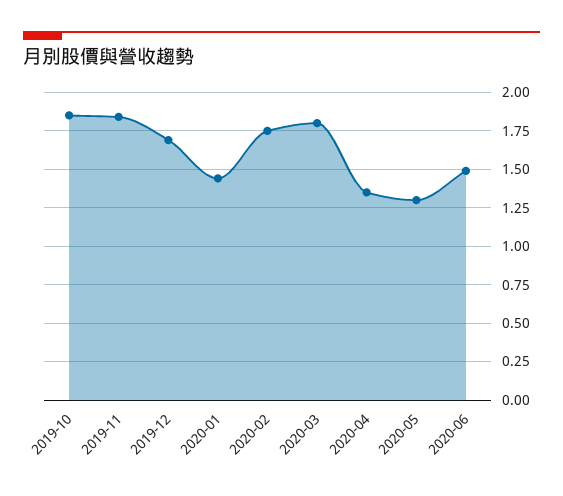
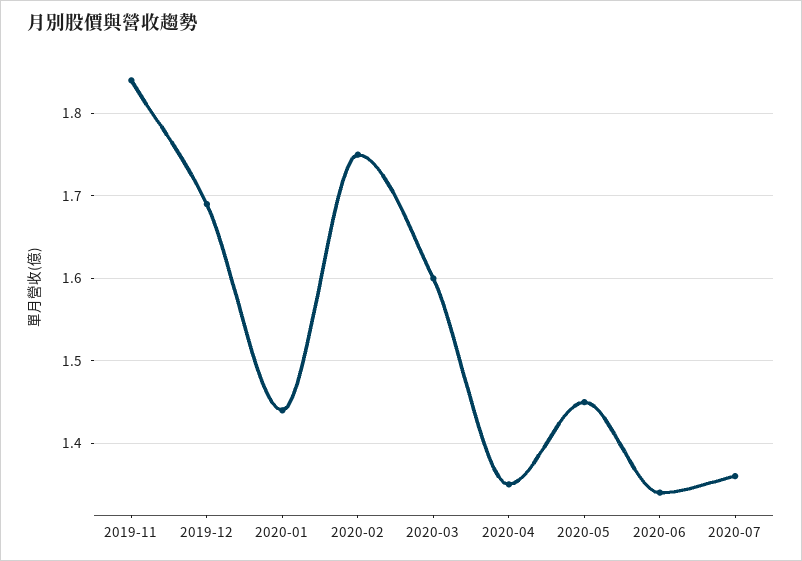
2019-10: 1.85 -> none
2020-03: 1.8 -> 1.6
2020-05: 1.3 -> 1.45
2020-06: 1.5 -> 1.34
2020-07: none -> 1.36

